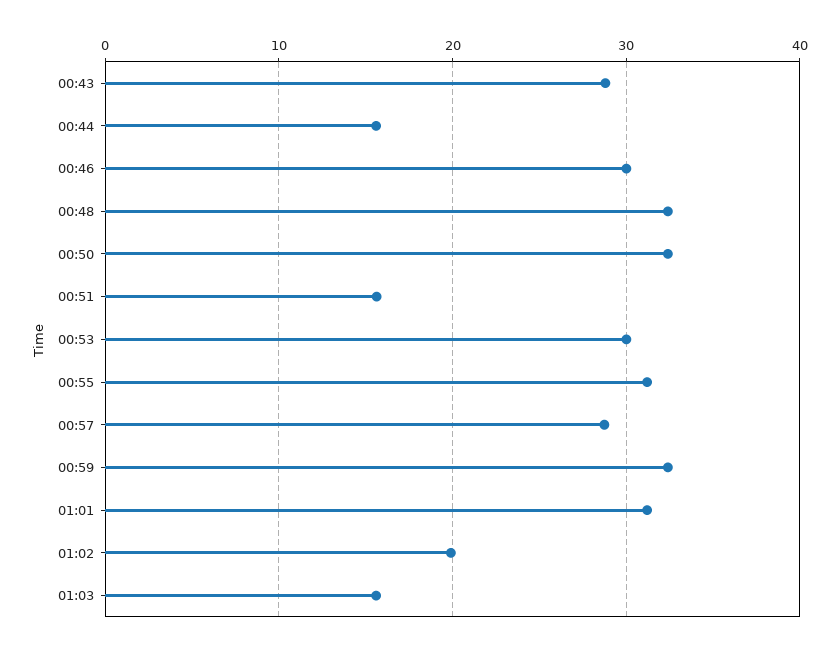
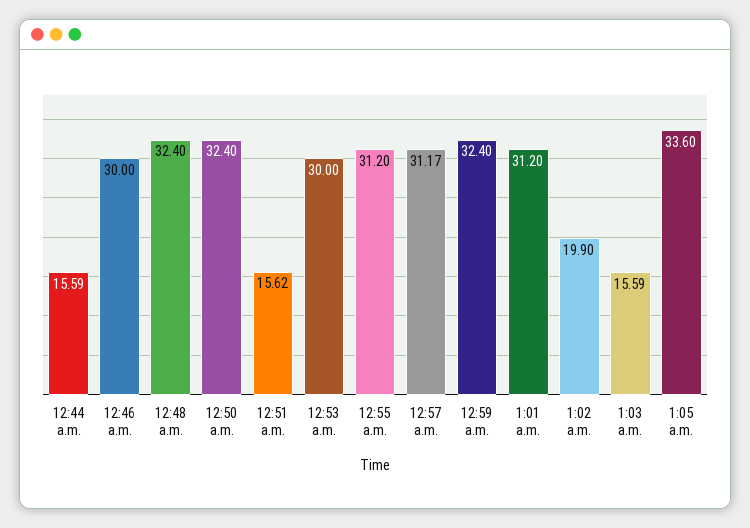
00:43: 29 -> none
00:57: 29 -> 31.17
1:05 a.m.: none -> 33.6

